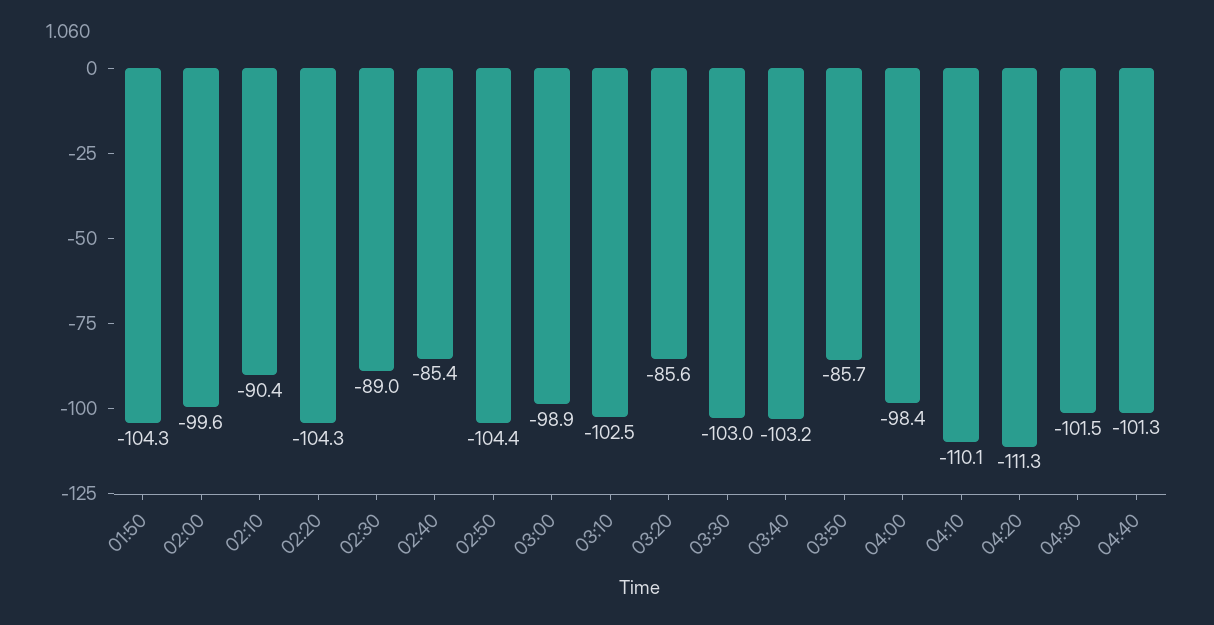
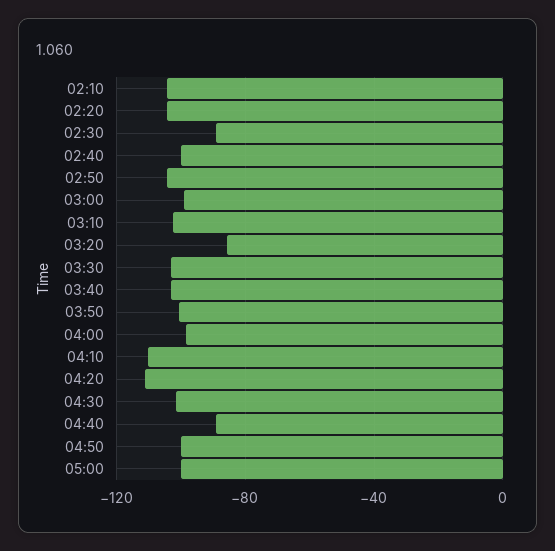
01:50: -104.3 -> none
02:00: -99.6 -> none
02:10: -90.4 -> -105
02:40: -85.4 -> -100
03:50: -85.7 -> -100
04:40: -101.3 -> -90
04:50: none -> -100
05:00: none -> -100

